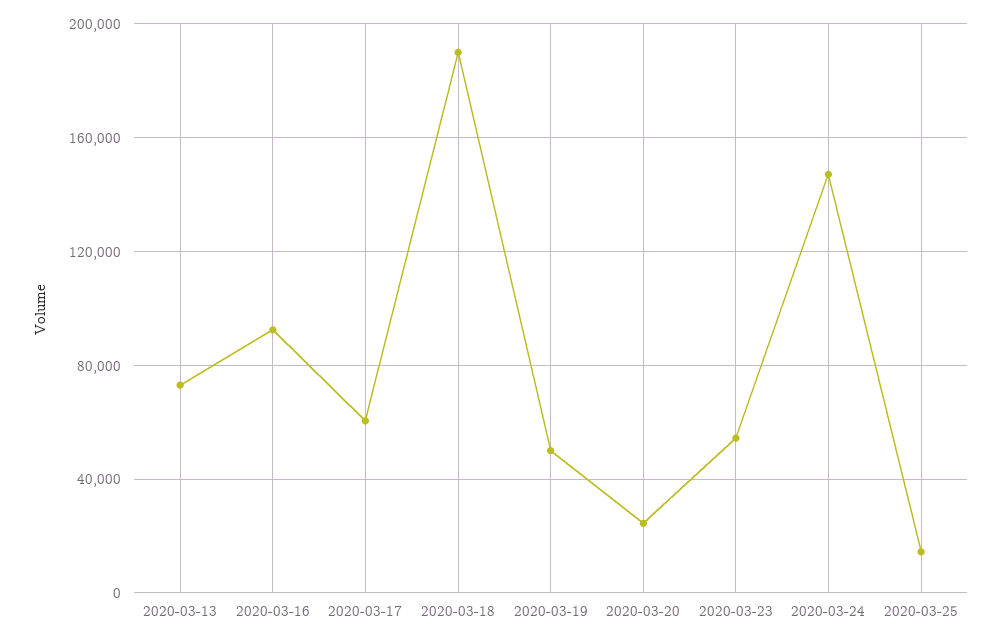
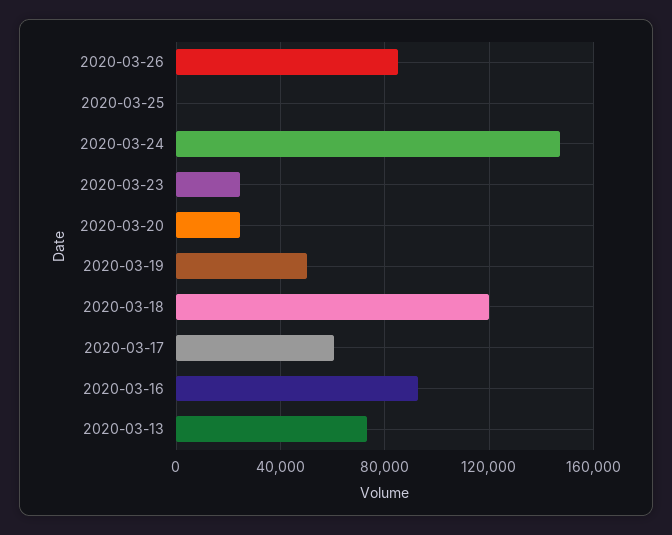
2020-03-18: 190000 -> 120000
2020-03-23: 55000 -> 25000
2020-03-25: 15000 -> 0
2020-03-26: none -> 85000

